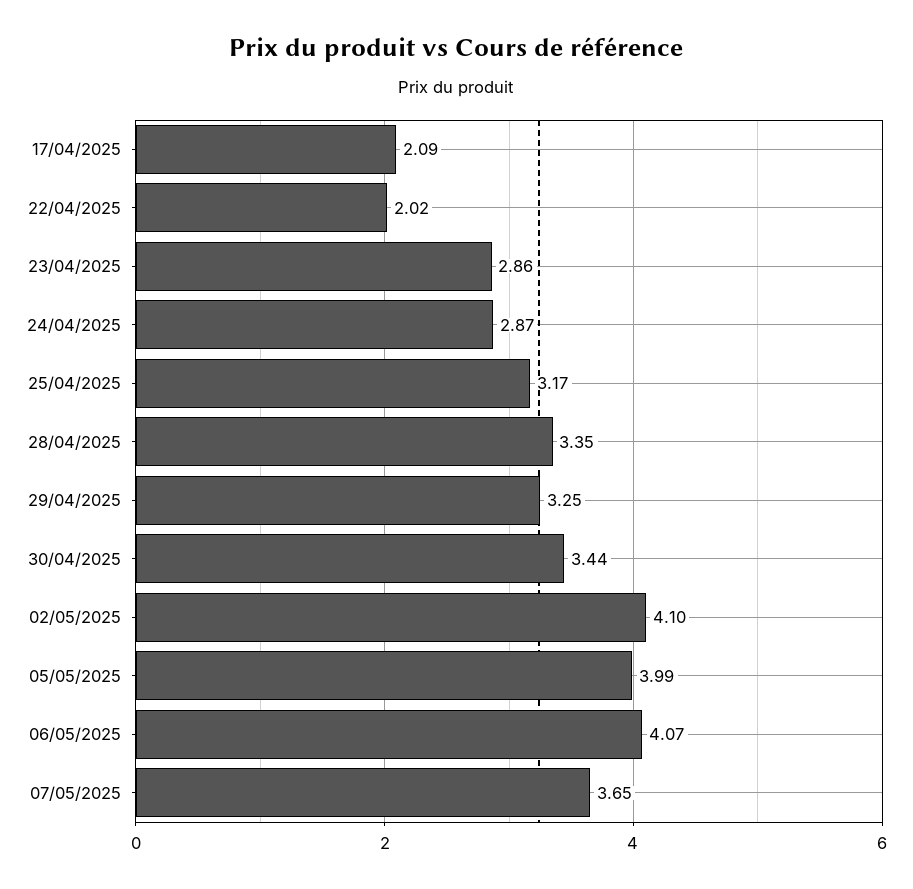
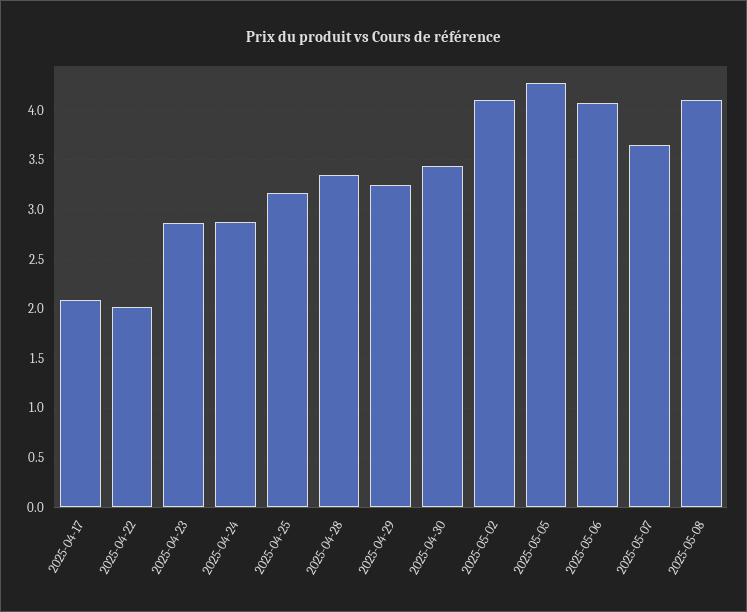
05/05/2025: 3.99 -> 4.3
2025-05-08: none -> 4.1

